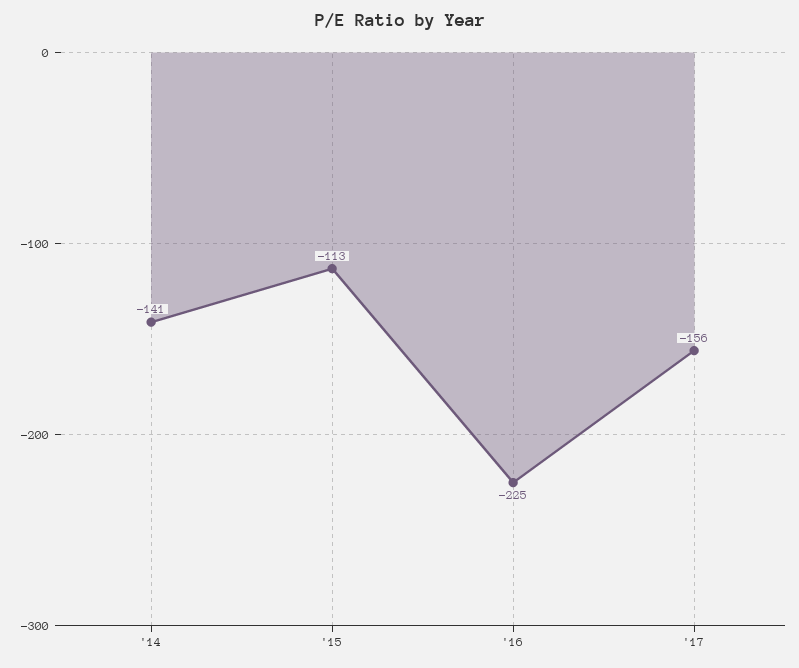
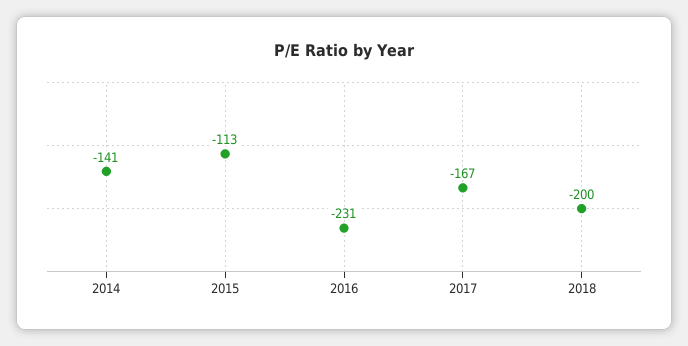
'16: -225 -> -231
'17: -156 -> -167
2018: none -> -200

